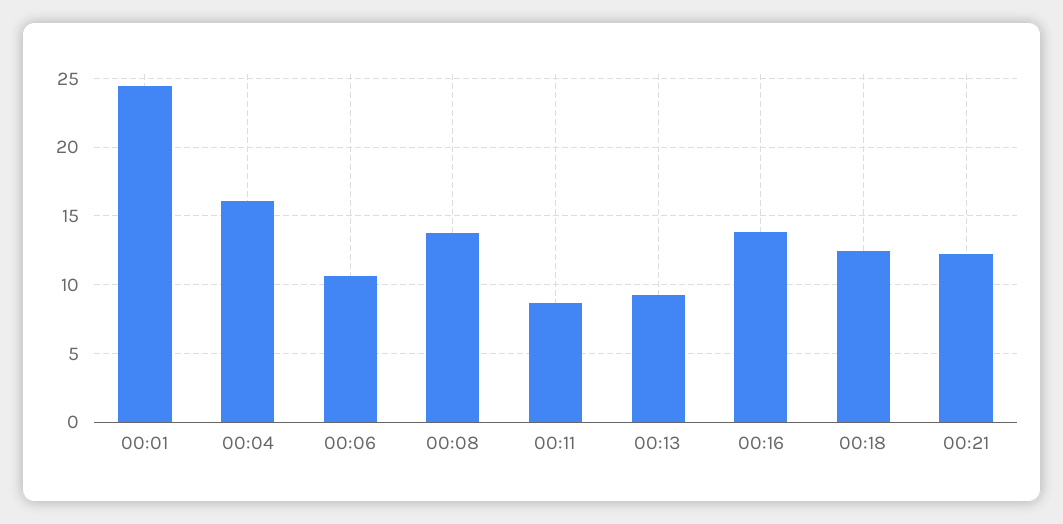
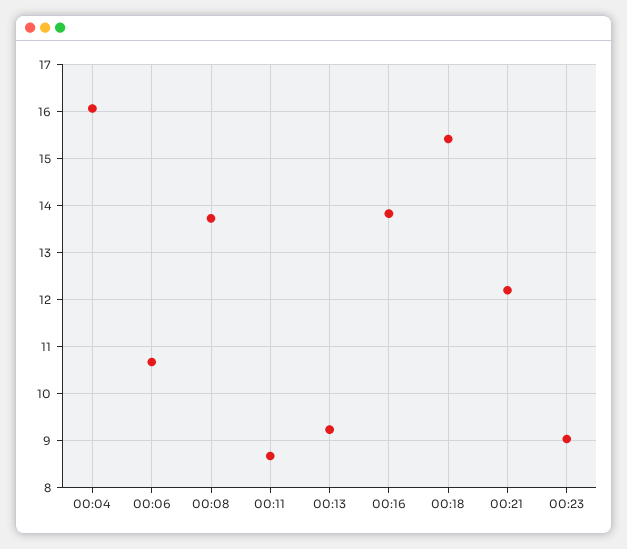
00:01: 24.5 -> none
00:18: 12.5 -> 15.4
00:23: none -> 9

